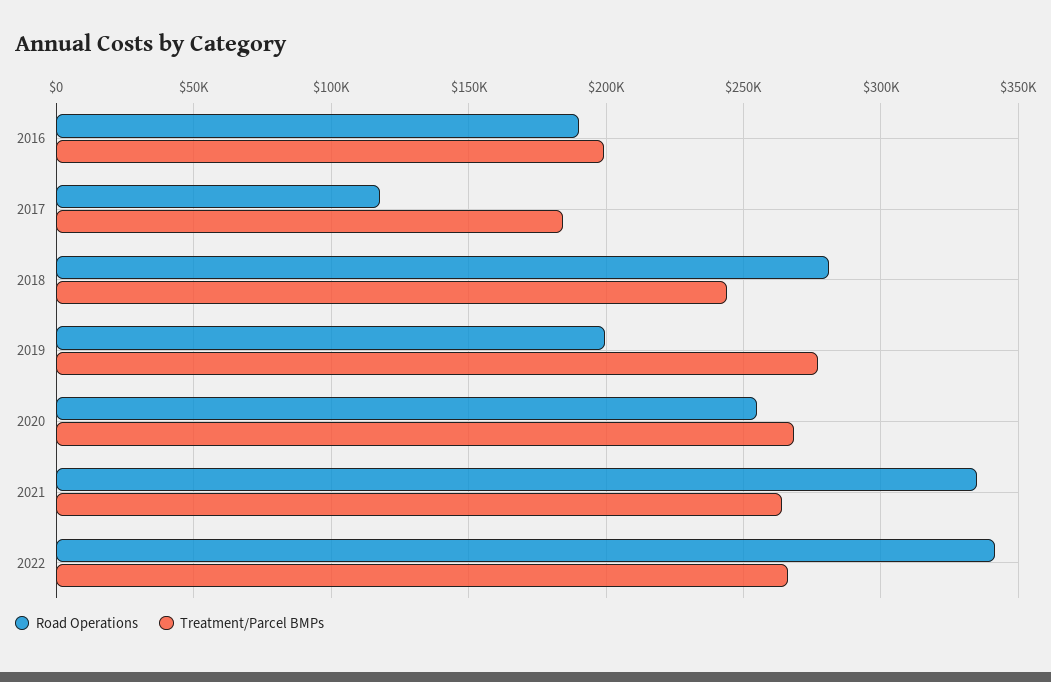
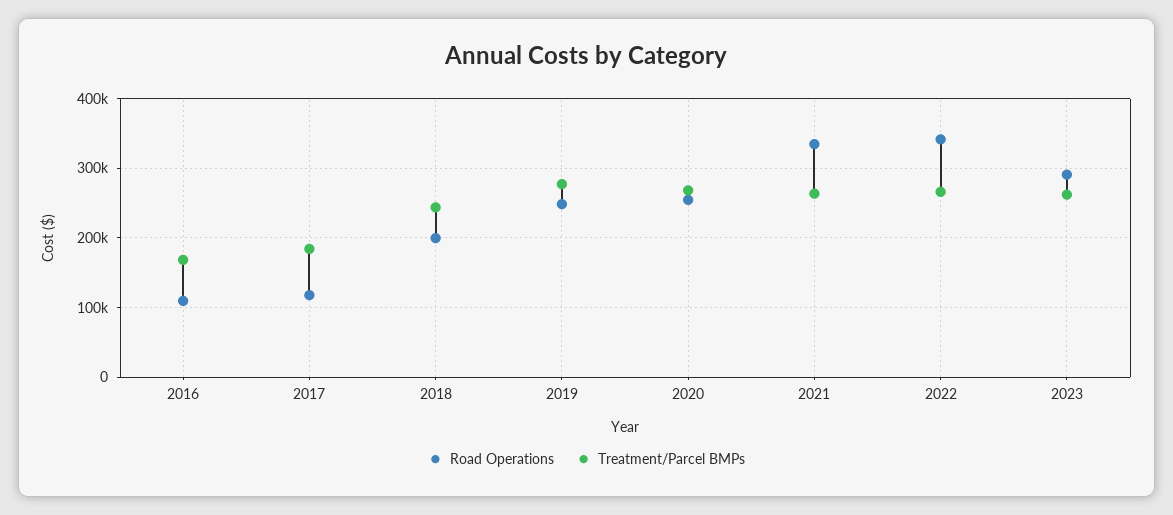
Road Operations, 2016: 190000 -> 110000
Treatment/Parcel BMPs, 2016: 200000 -> 170000
Road Operations, 2018: 280000 -> 200000
Road Operations, 2019: 200000 -> 250000
Road Operations, 2023: none -> 290000
Treatment/Parcel BMPs, 2023: none -> 260000

